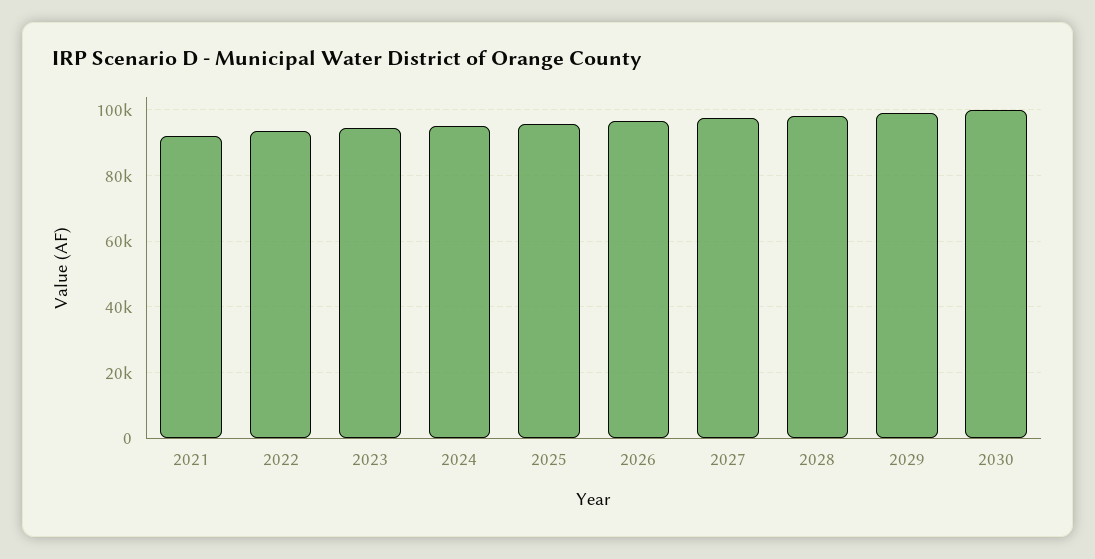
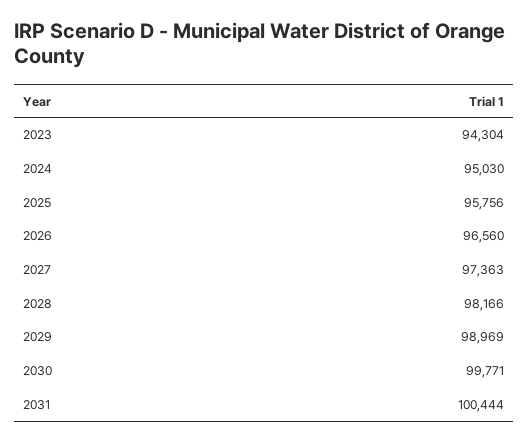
2021: 92000 -> none
2022: 94000 -> none
2031: none -> 100444

